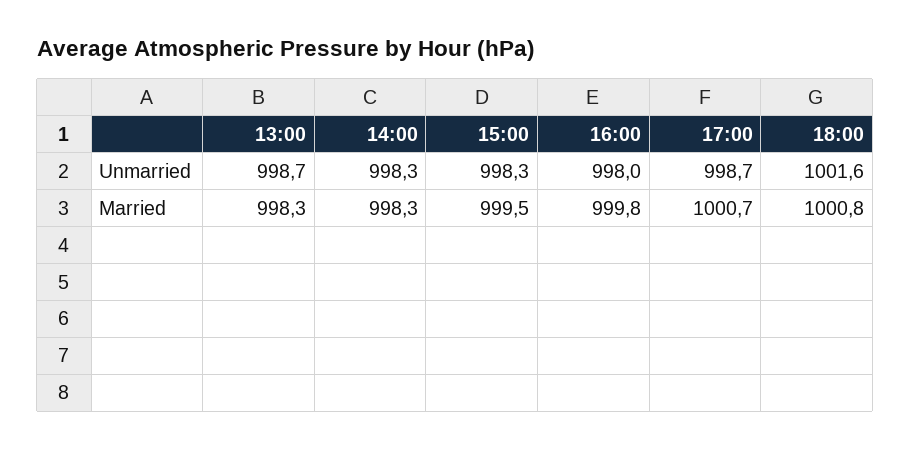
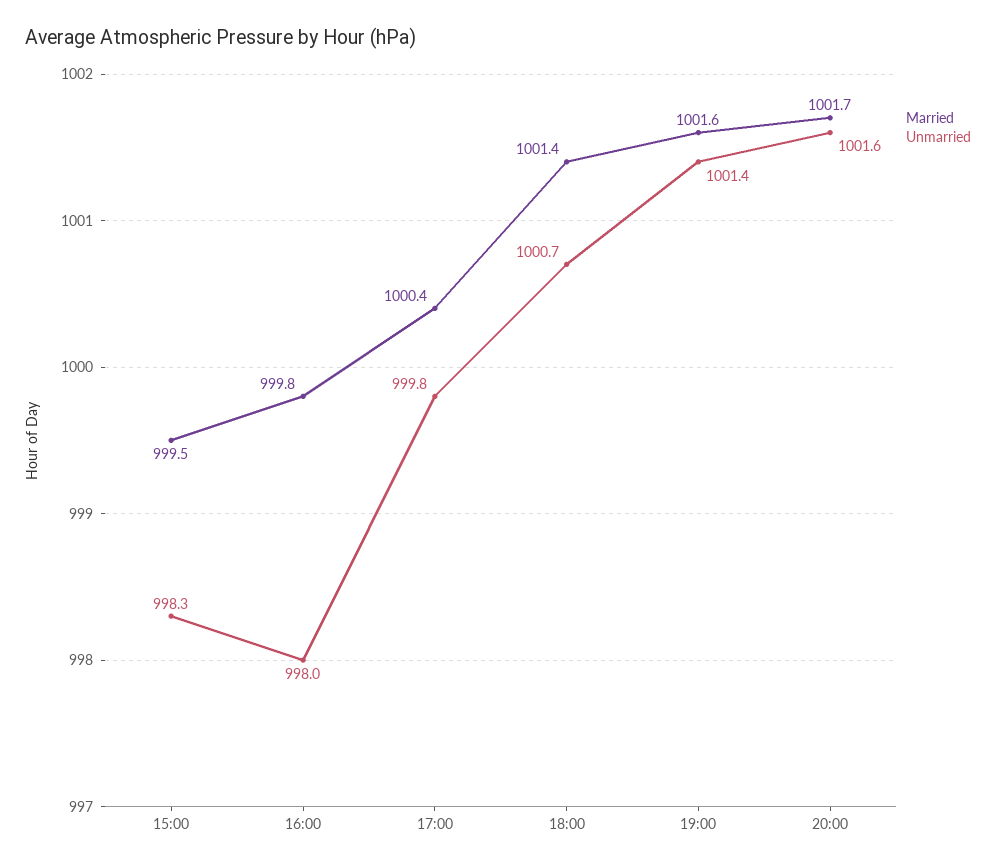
Unmarried, 13:00: 998.7 -> none
Unmarried, 14:00: 998.3 -> none
Unmarried, 17:00: 998.7 -> 999.8
Unmarried, 18:00: 1001.6 -> 1000.7
Married, 13:00: 998.3 -> none
Married, 14:00: 998.3 -> none
Married, 17:00: 1000.7 -> 1000.4
Married, 18:00: 1000.8 -> 1001.4
Married, 19:00: none -> 1001.6
Unmarried, 19:00: none -> 1001.4
Married, 20:00: none -> 1001.7
Unmarried, 20:00: none -> 1001.6

